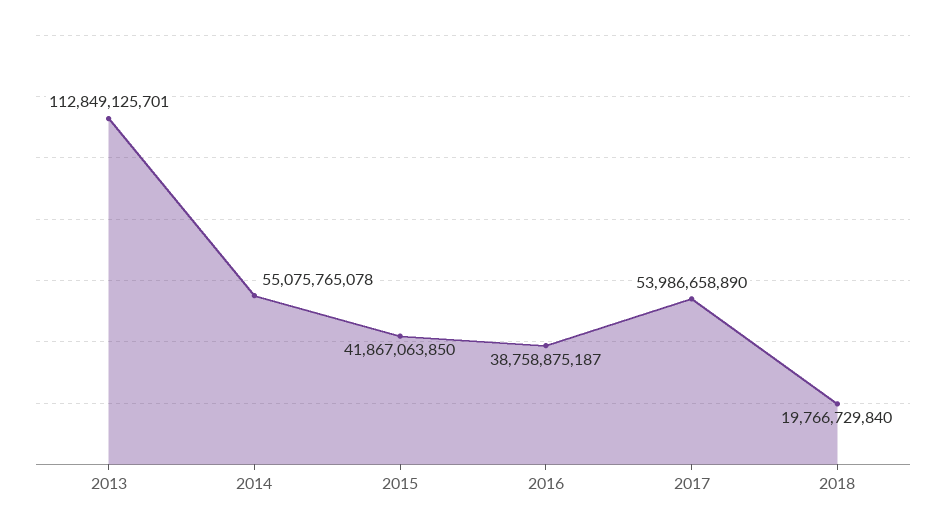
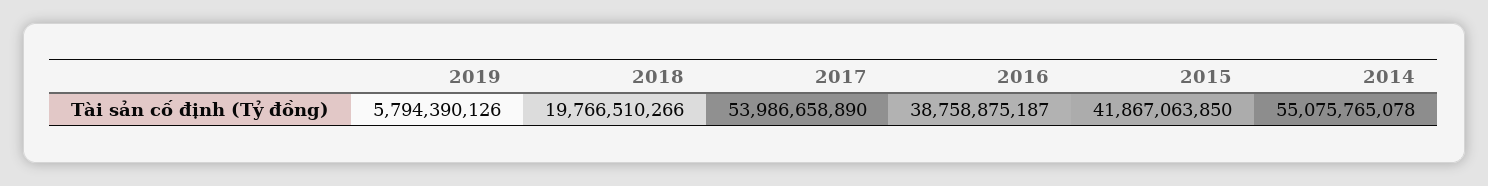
2013: 112849125701 -> none
2018: 19766729840 -> 19766510266
2019: none -> 5794390126

